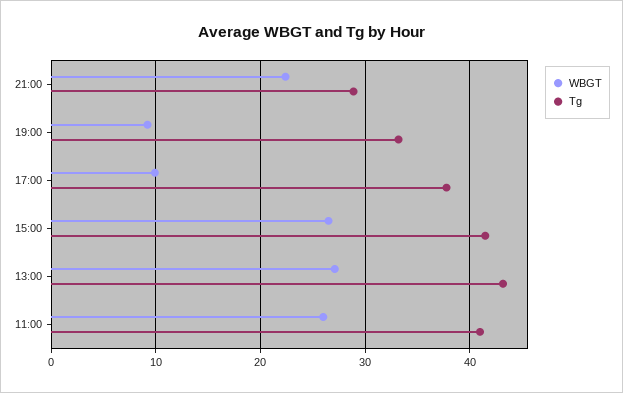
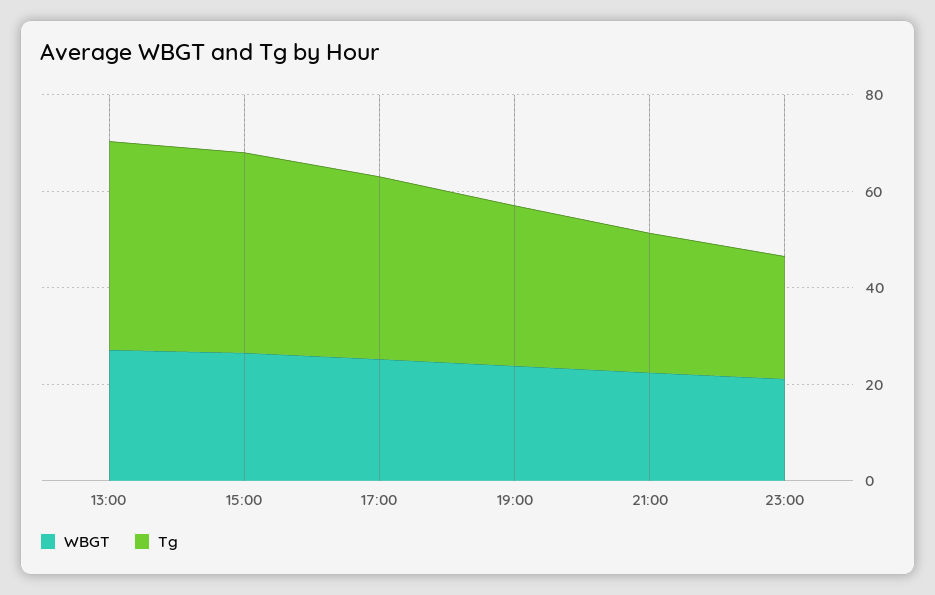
WBGT, 19:00: 9 -> 25
WBGT, 17:00: 10 -> 25
WBGT, 11:00: 26 -> none
Tg, 11:00: 41 -> none
WBGT, 23:00: none -> 20
Tg, 23:00: none -> 25

